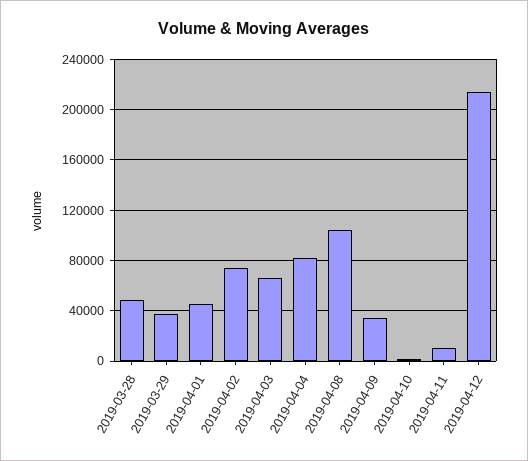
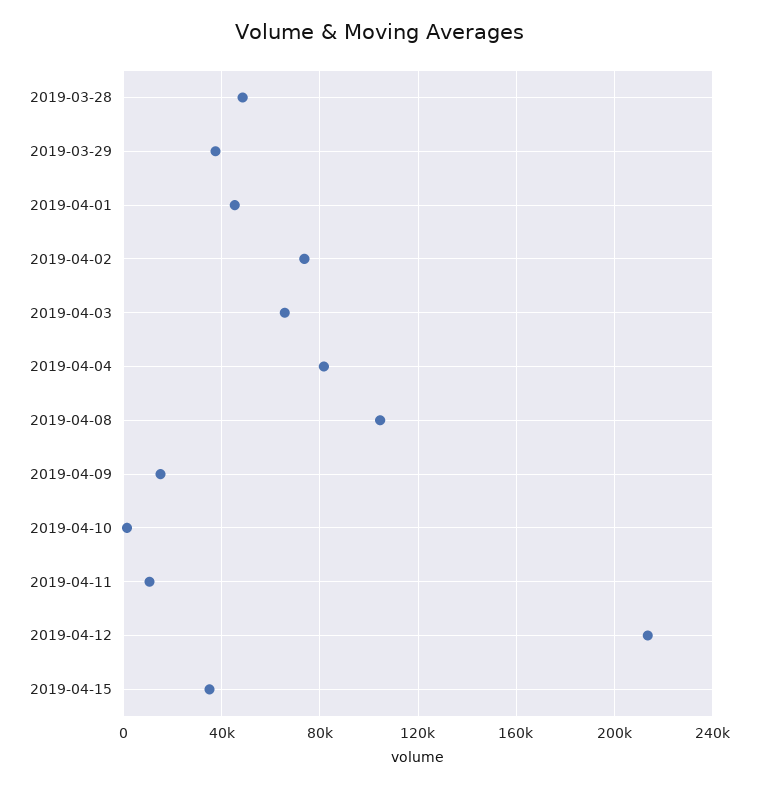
2019-04-09: 35000 -> 15000
2019-04-15: none -> 35000

